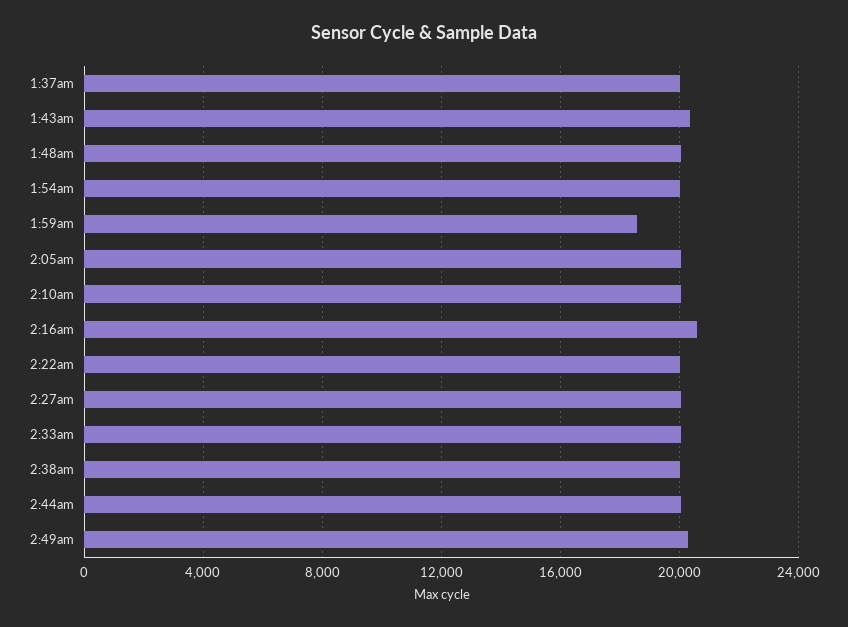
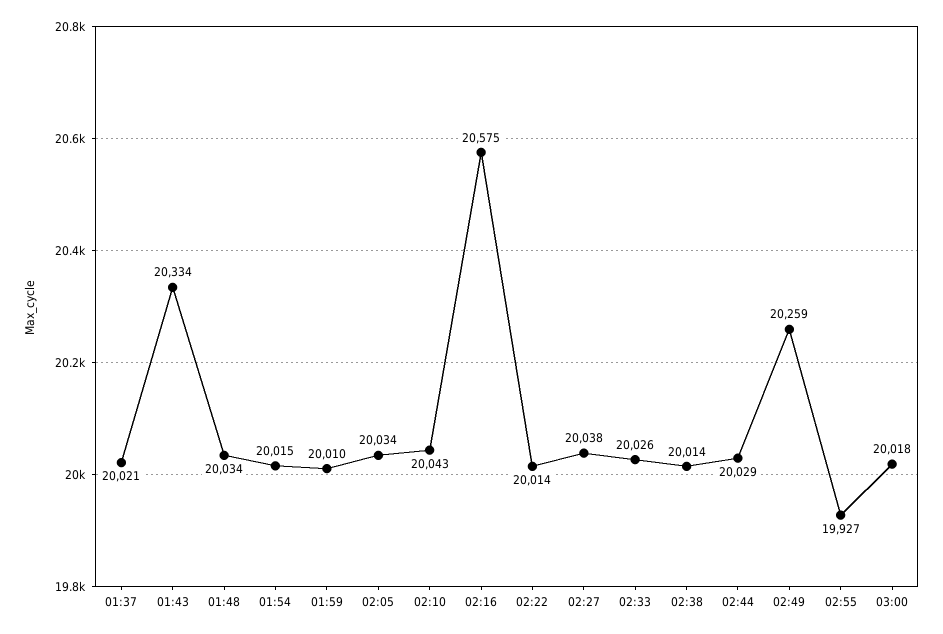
1:59am: 18500 -> 20010
02:55: none -> 19927
03:00: none -> 20018

